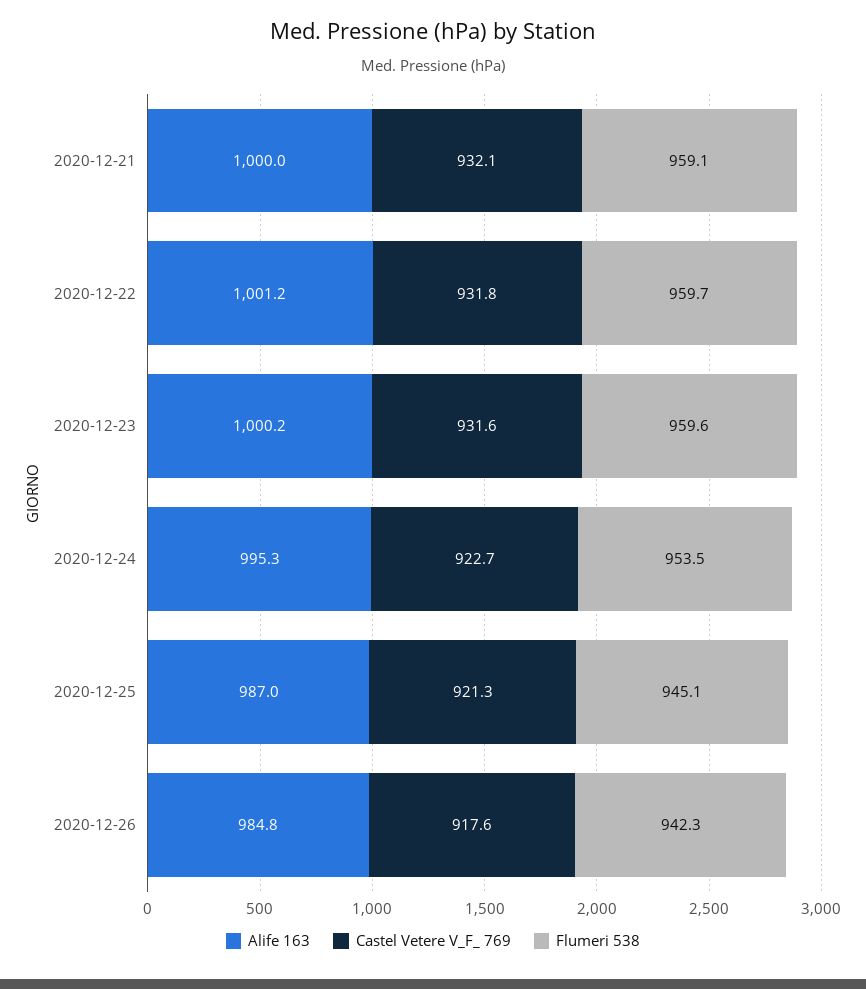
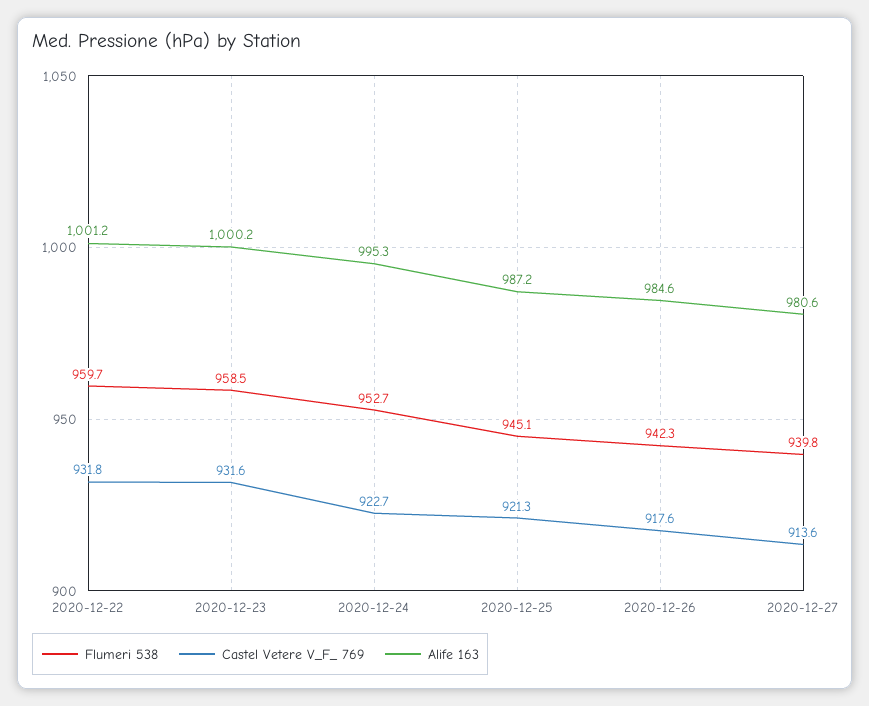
Alife 163, 2020-12-21: 1000 -> none
Castel Vetere V_F_ 769, 2020-12-21: 932.1 -> none
Flumeri 538, 2020-12-21: 959.1 -> none
Flumeri 538, 2020-12-23: 959.6 -> 958.5
Flumeri 538, 2020-12-24: 953.5 -> 952.7
Alife 163, 2020-12-25: 987 -> 987.2
Alife 163, 2020-12-26: 984.8 -> 984.6
Flumeri 538, 2020-12-27: none -> 939.8
Castel Vetere V_F_ 769, 2020-12-27: none -> 913.6
Alife 163, 2020-12-27: none -> 980.6

